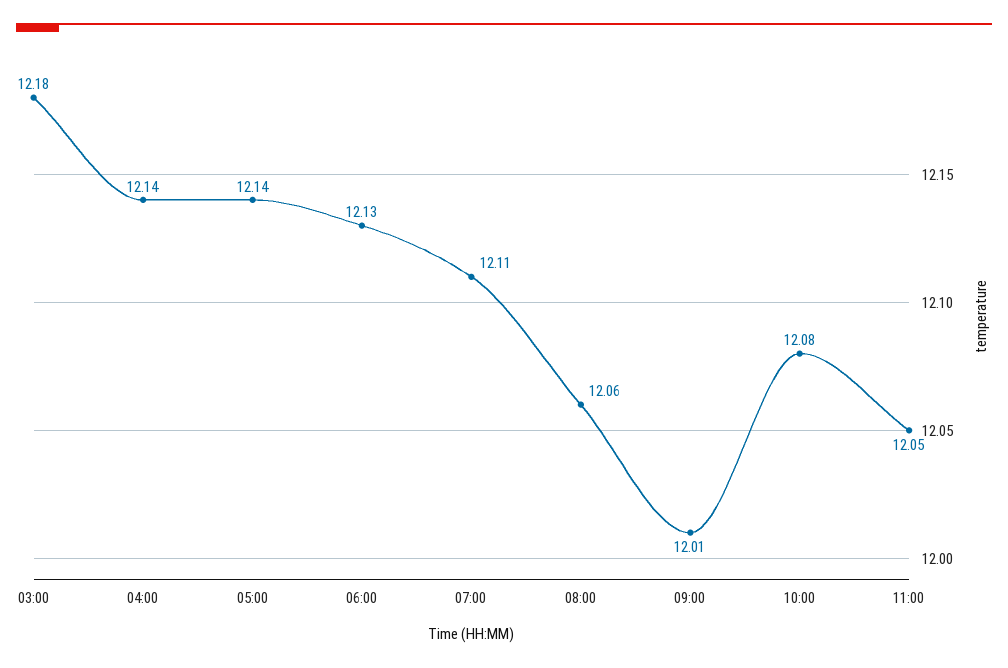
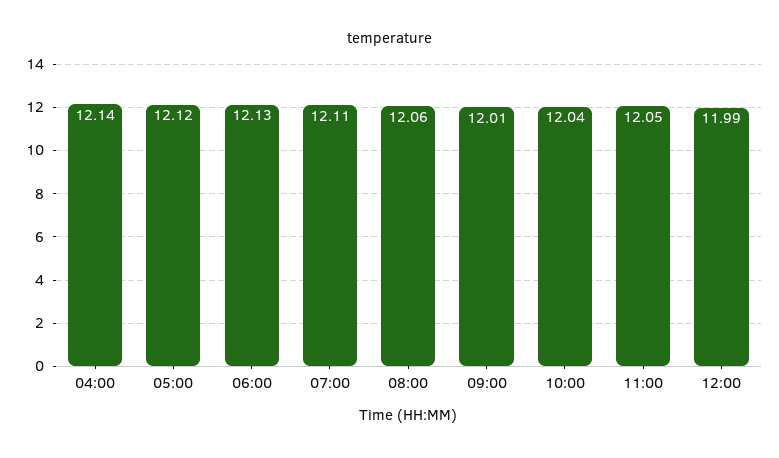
03:00: 12.18 -> none
05:00: 12.14 -> 12.12
10:00: 12.08 -> 12.04
12:00: none -> 11.99

